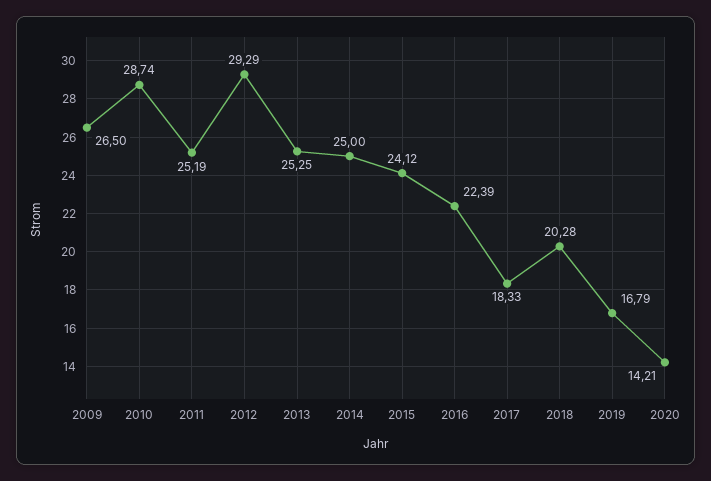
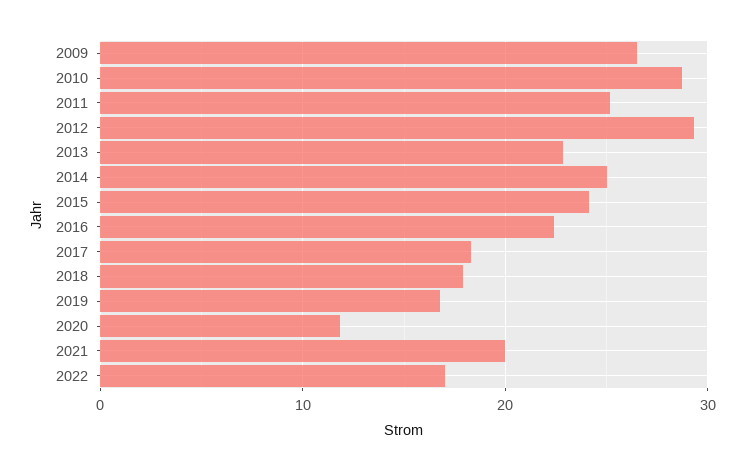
2013: 25.25 -> 23
2018: 20.28 -> 18
2020: 14.21 -> 12
2021: none -> 20
2022: none -> 17

